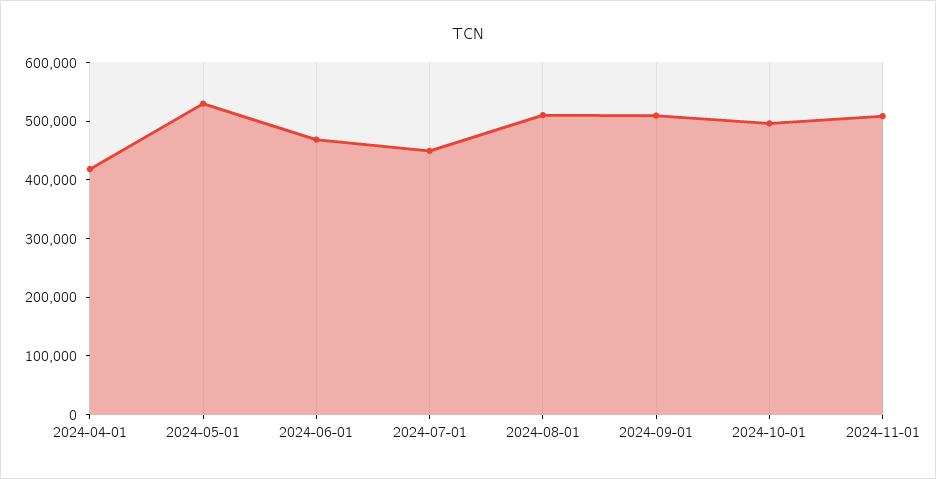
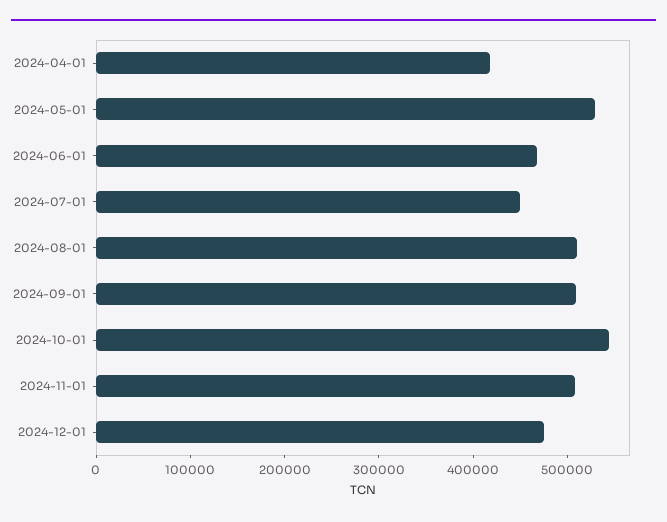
2024-10-01: 500000 -> 540000
2024-12-01: none -> 480000

